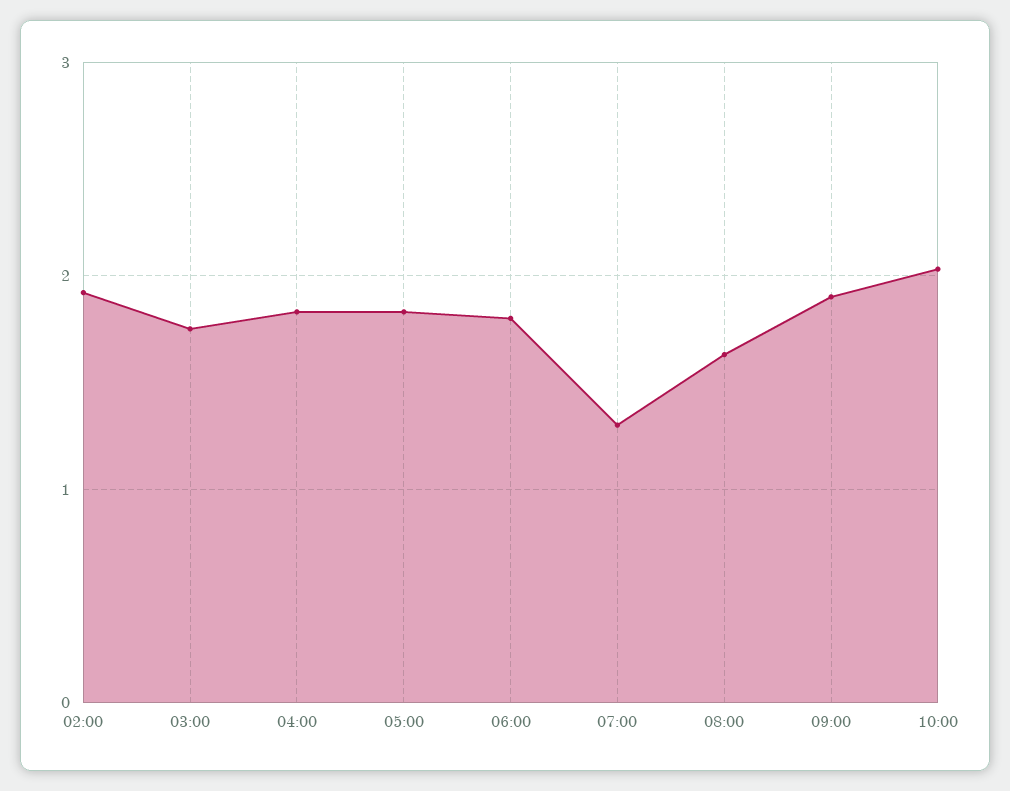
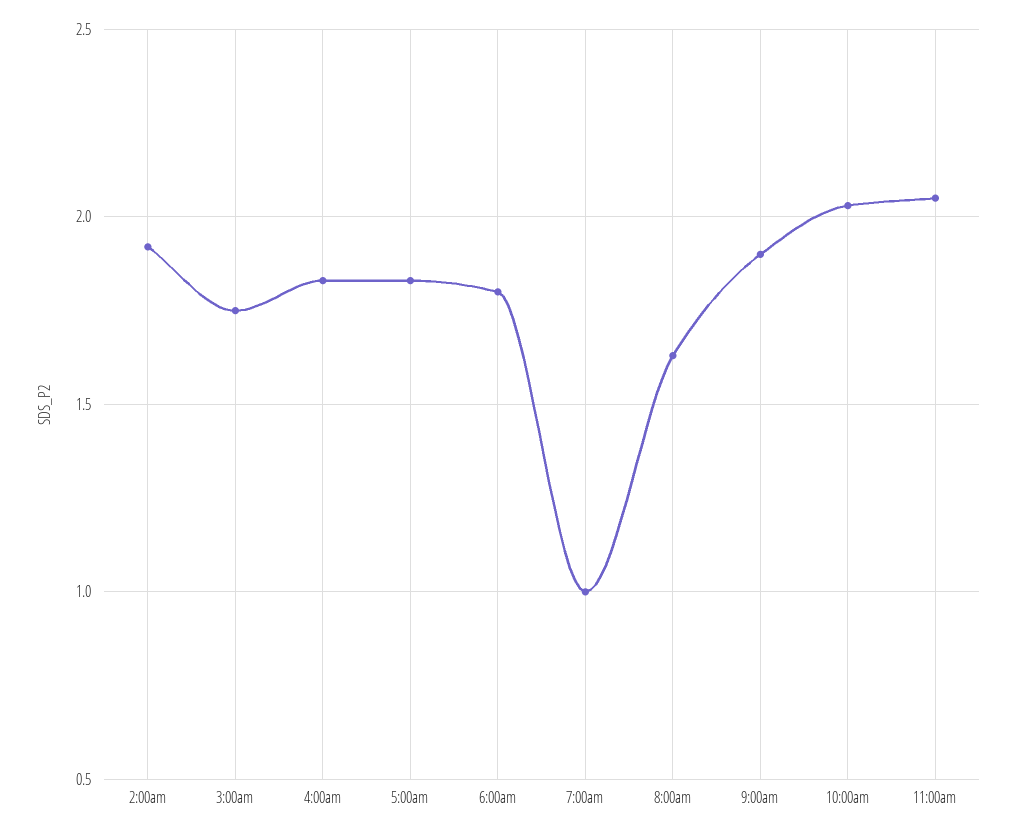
07:00: 1.3 -> 1
11:00am: none -> 2.05

